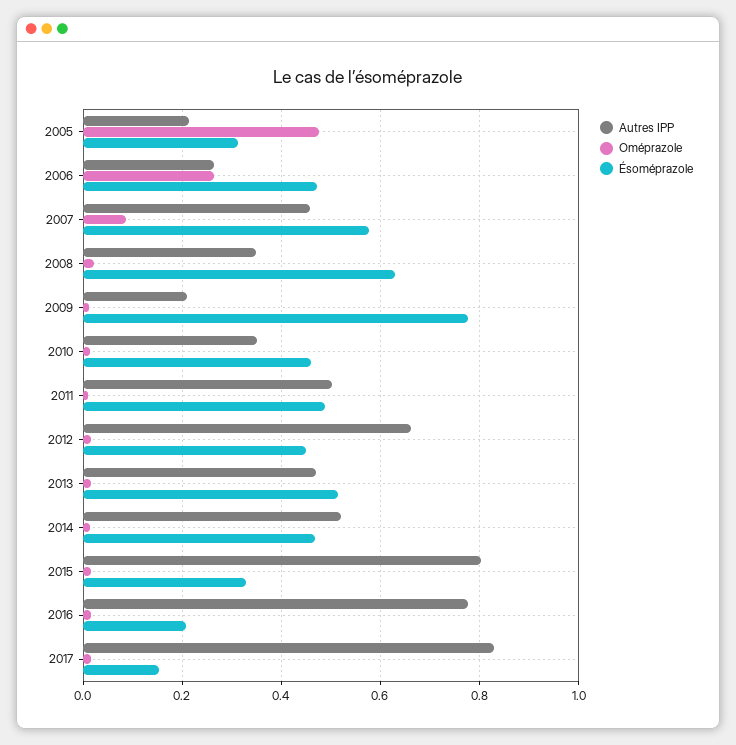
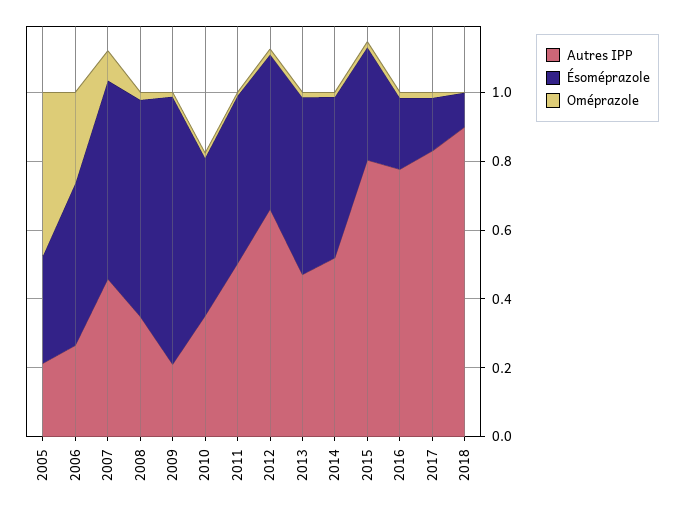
Autres IPP, 2018: none -> 0.9
Ésoméprazole, 2018: none -> 0.1
Oméprazole, 2018: none -> 0

